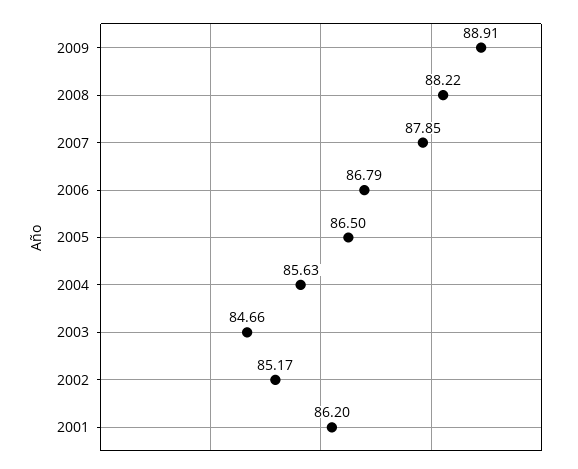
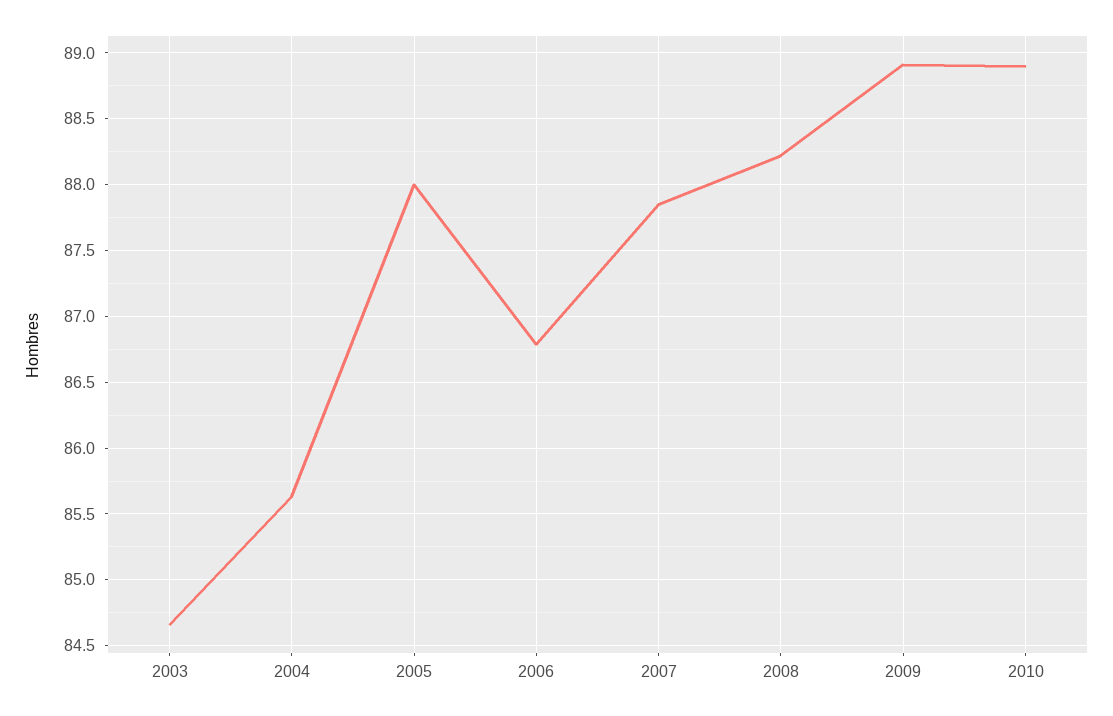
2005: 86.5 -> 88
2002: 85.17 -> none
2001: 86.2 -> none
2010: none -> 88.9

